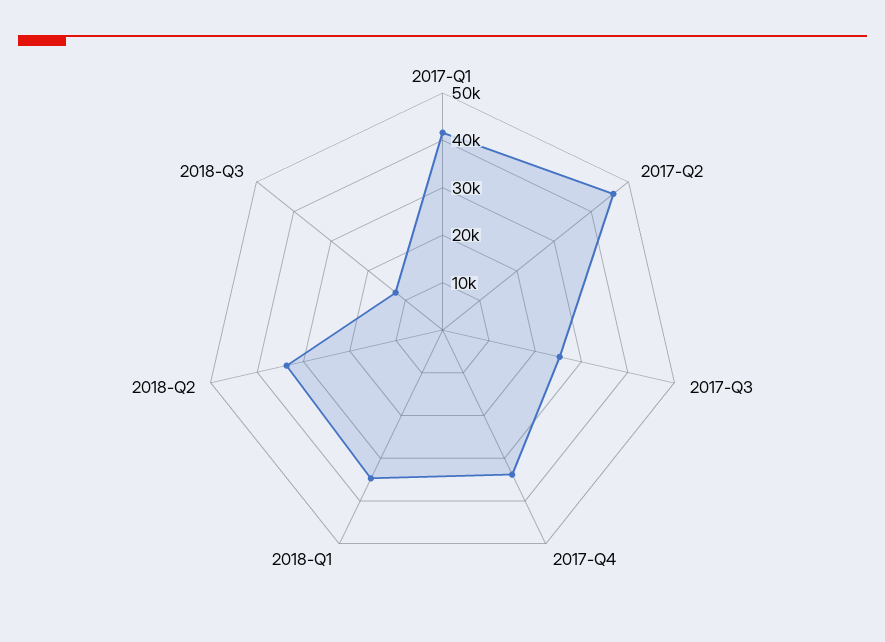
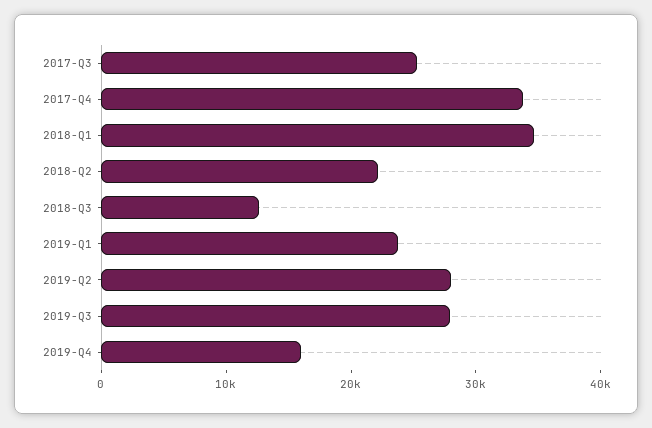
2017-Q1: 42000 -> none
2017-Q2: 46000 -> none
2018-Q2: 34000 -> 22000
2019-Q1: none -> 24000
2019-Q2: none -> 28000
2019-Q3: none -> 28000
2019-Q4: none -> 16000

